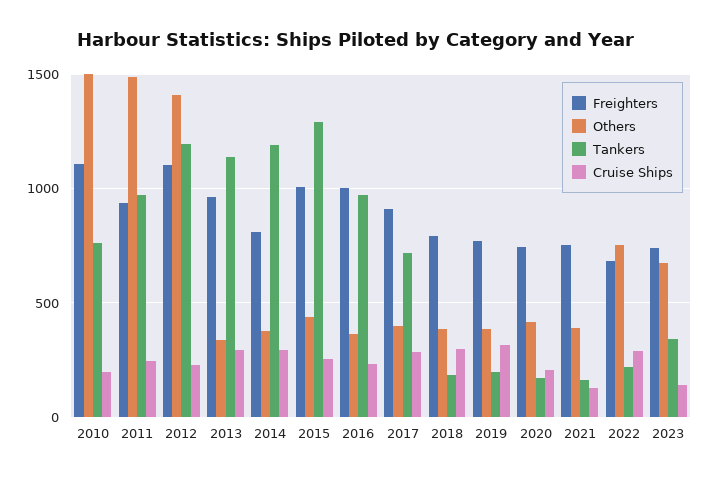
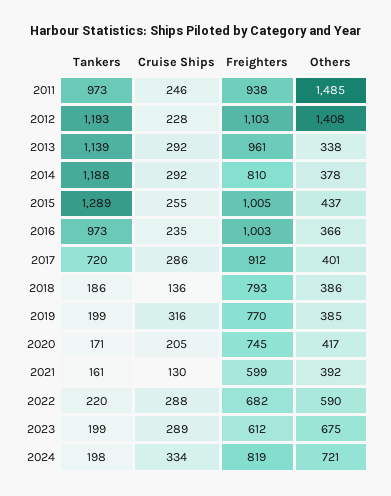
Freighters, 2010: 1100 -> none
Others, 2010: 1500 -> none
Tankers, 2010: 750 -> none
Cruise Ships, 2010: 200 -> none
Cruise Ships, 2018: 300 -> 136
Freighters, 2021: 750 -> 599
Others, 2022: 750 -> 590
Freighters, 2023: 750 -> 612
Tankers, 2023: 350 -> 199
Cruise Ships, 2023: 150 -> 289
Tankers, 2024: none -> 198
Cruise Ships, 2024: none -> 334
Freighters, 2024: none -> 819
Others, 2024: none -> 721

